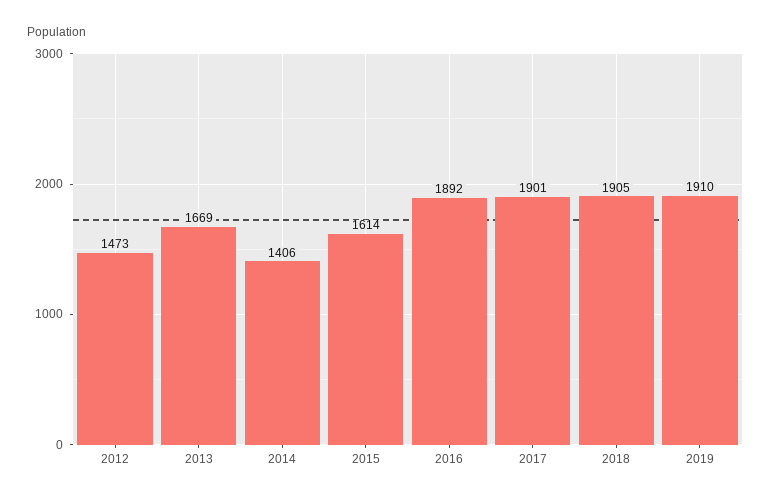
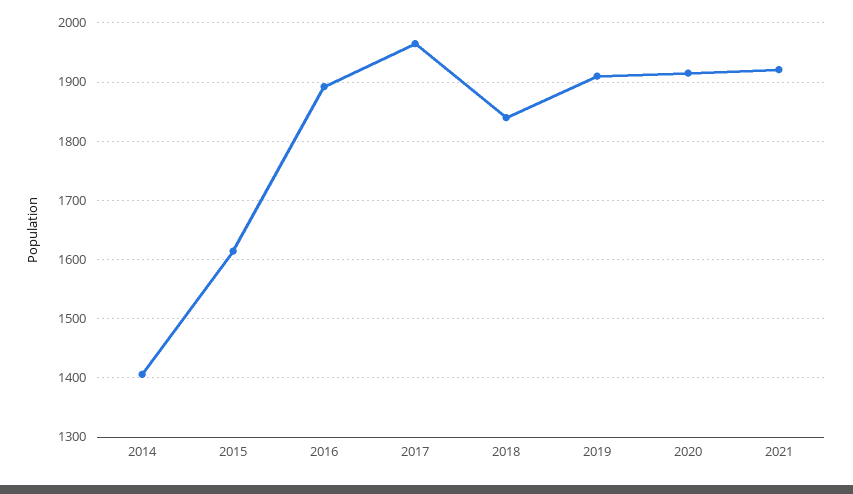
2012: 1473 -> none
2013: 1669 -> none
2017: 1901 -> 1960
2018: 1905 -> 1840
2020: none -> 1920
2021: none -> 1920

